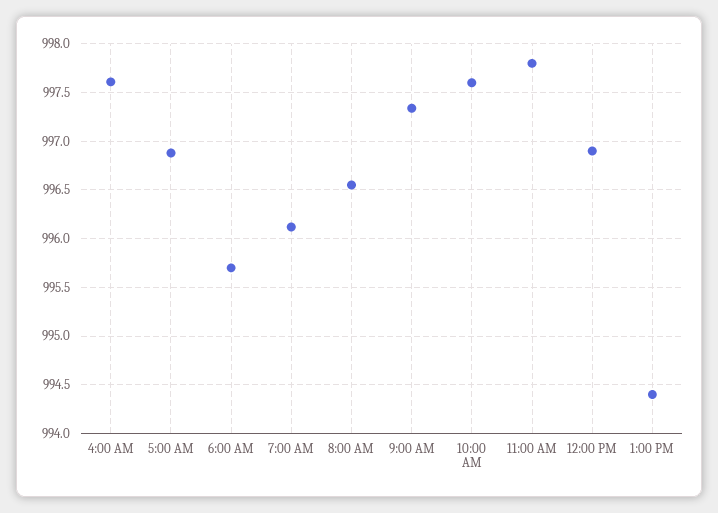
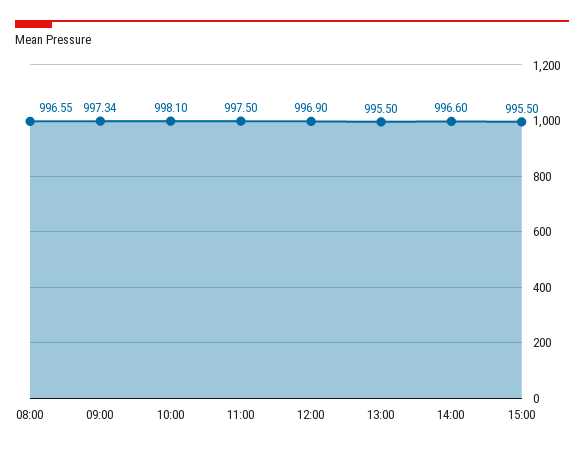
4:00 AM: 997.6 -> none
5:00 AM: 996.9 -> none
6:00 AM: 995.7 -> none
7:00 AM: 996.1 -> none
10:00 AM: 997.6 -> 998.1
11:00 AM: 997.8 -> 997.5
1:00 PM: 994.4 -> 995.5
14:00: none -> 996.6
15:00: none -> 995.5

